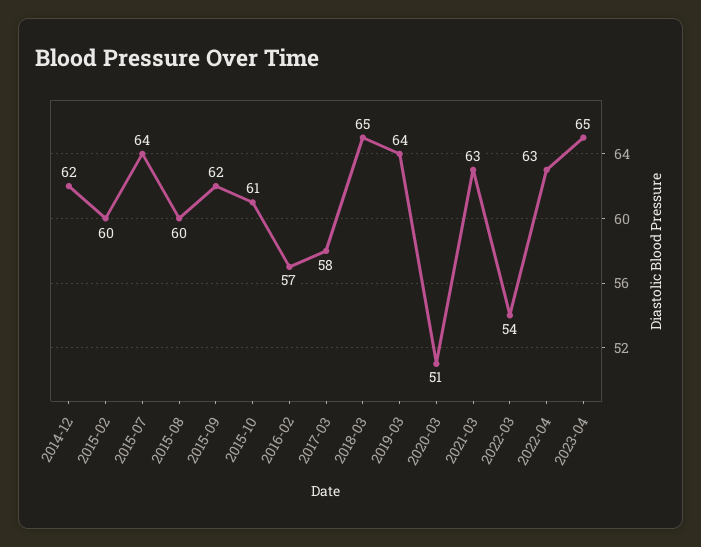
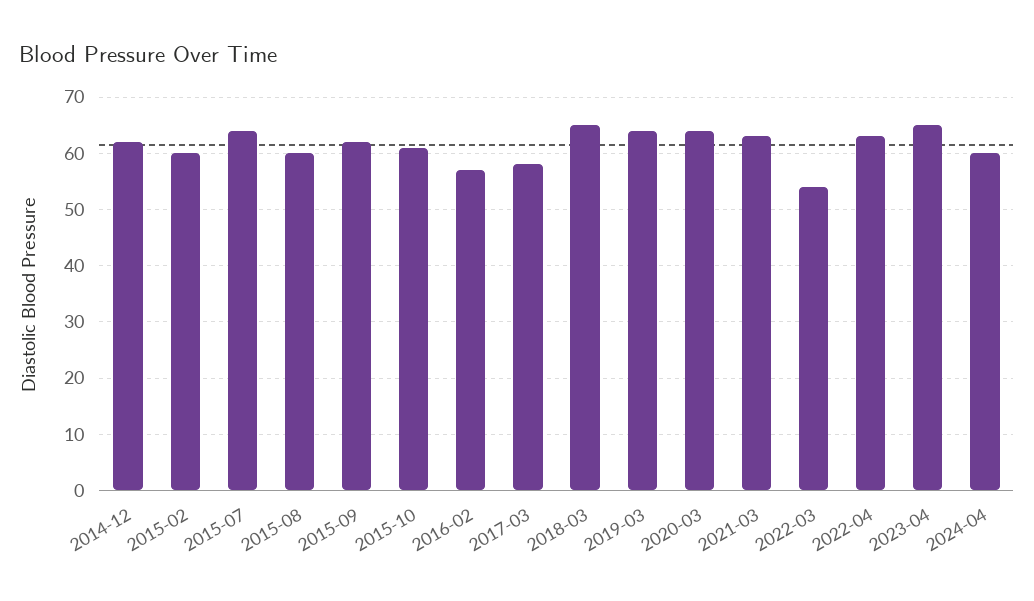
2020-03: 51 -> 65
2024-04: none -> 60

